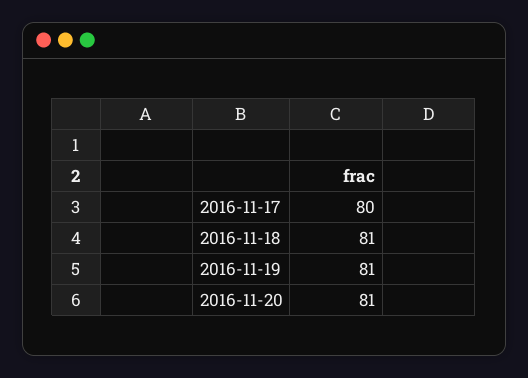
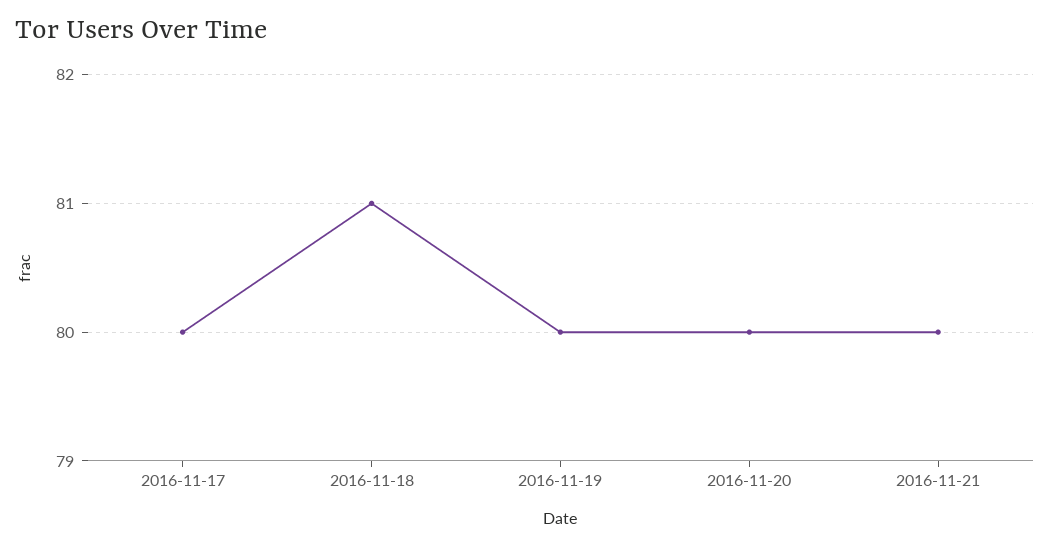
2016-11-19: 81 -> 80
2016-11-20: 81 -> 80
2016-11-21: none -> 80

